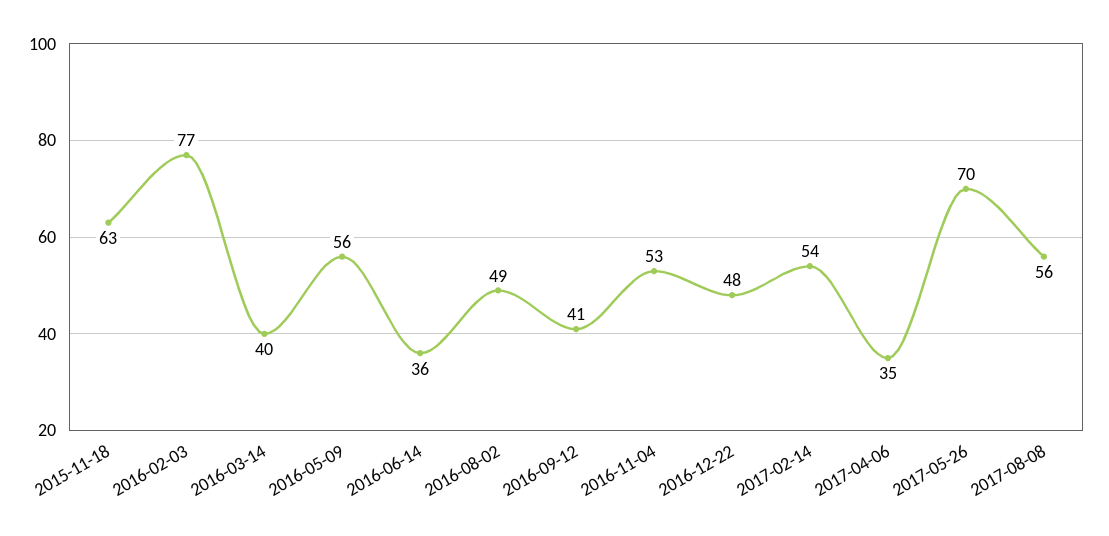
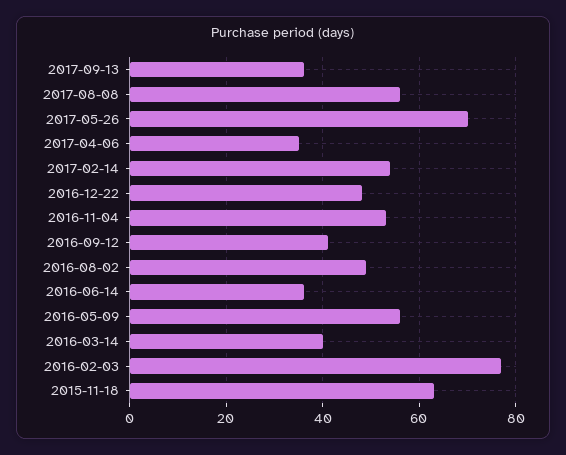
2017-09-13: none -> 35

